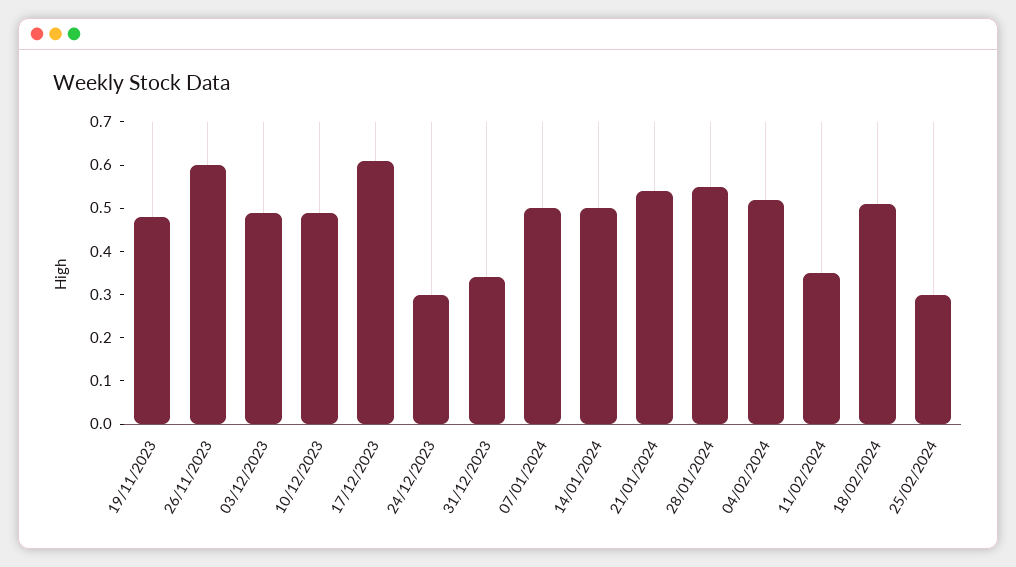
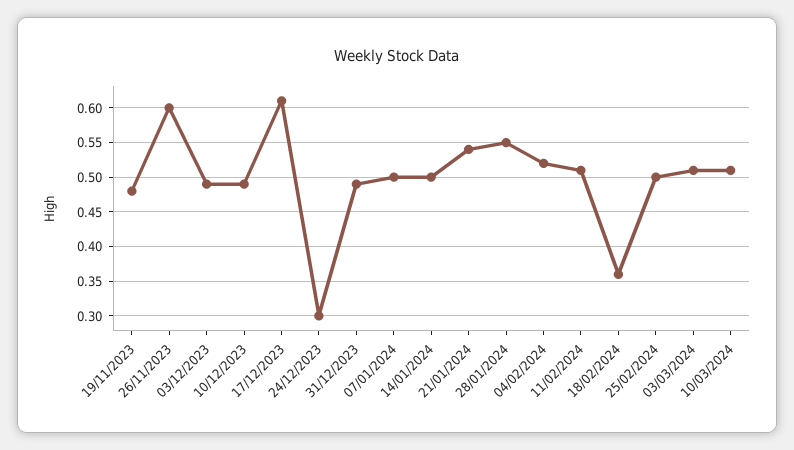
31/12/2023: 0.35 -> 0.49
11/02/2024: 0.35 -> 0.51
18/02/2024: 0.5 -> 0.36
25/02/2024: 0.3 -> 0.5
03/03/2024: none -> 0.51
10/03/2024: none -> 0.51

